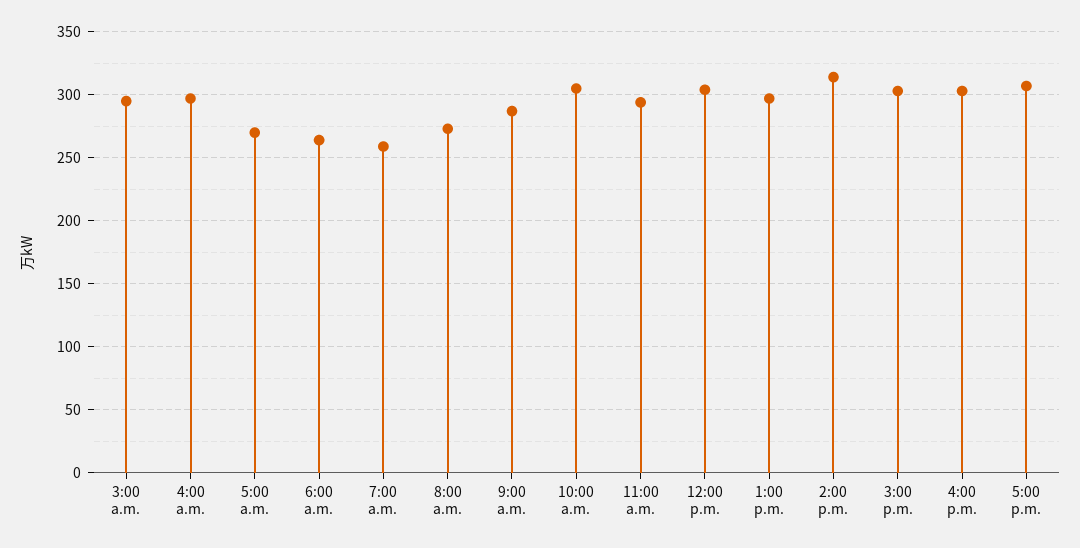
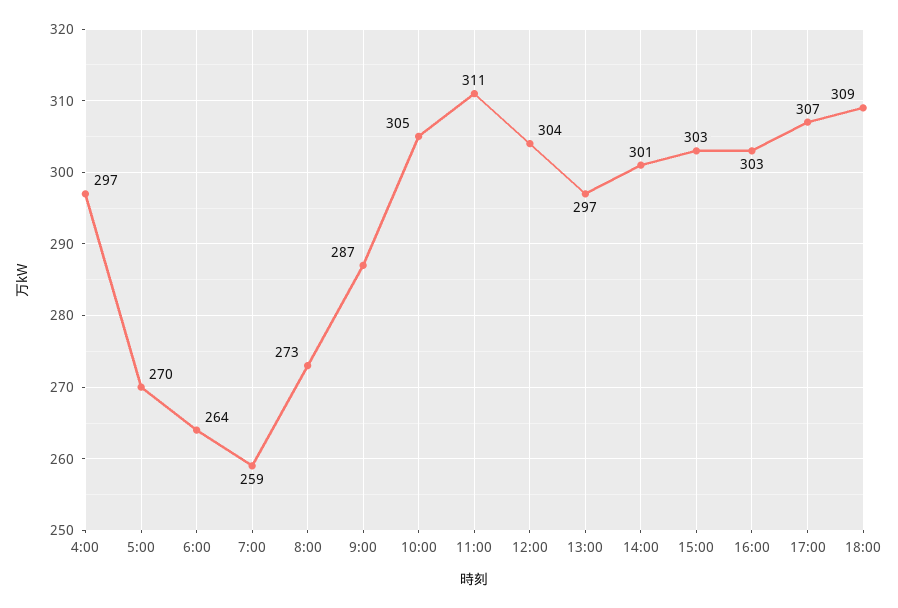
3:00 a.m.: 295 -> none
11:00 a.m.: 295 -> 311
2:00 p.m.: 315 -> 301
18:00: none -> 309

